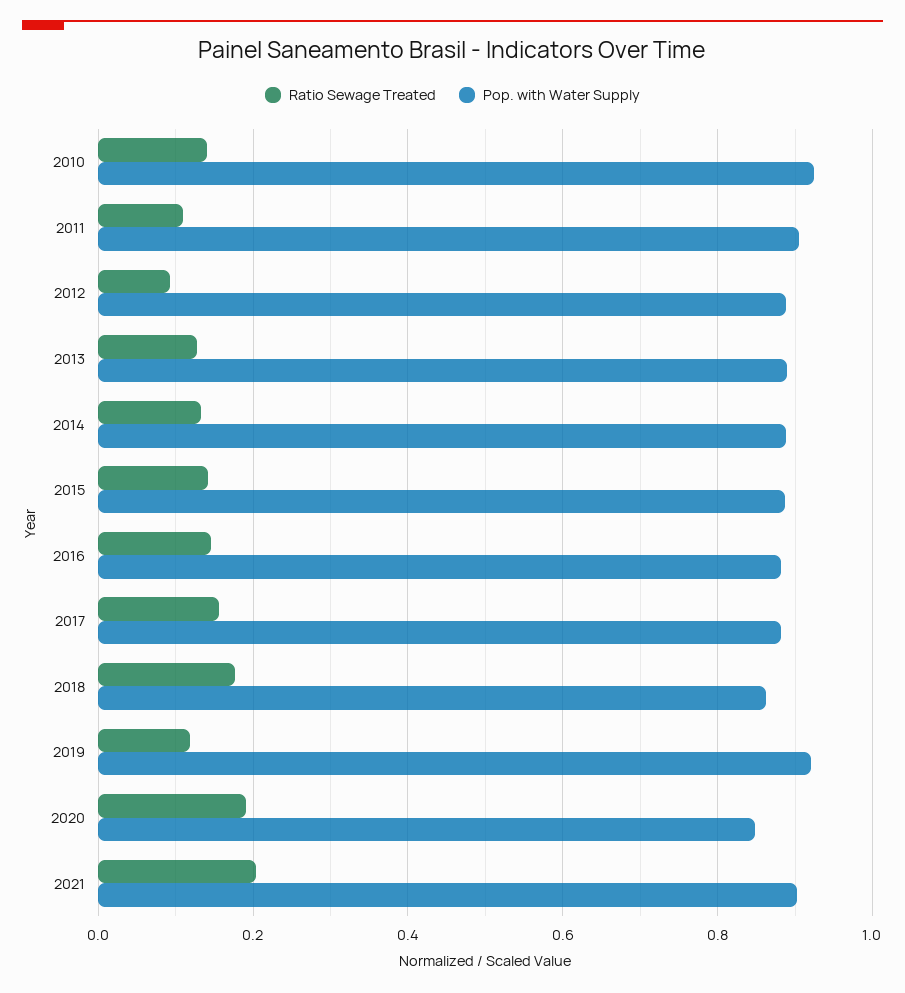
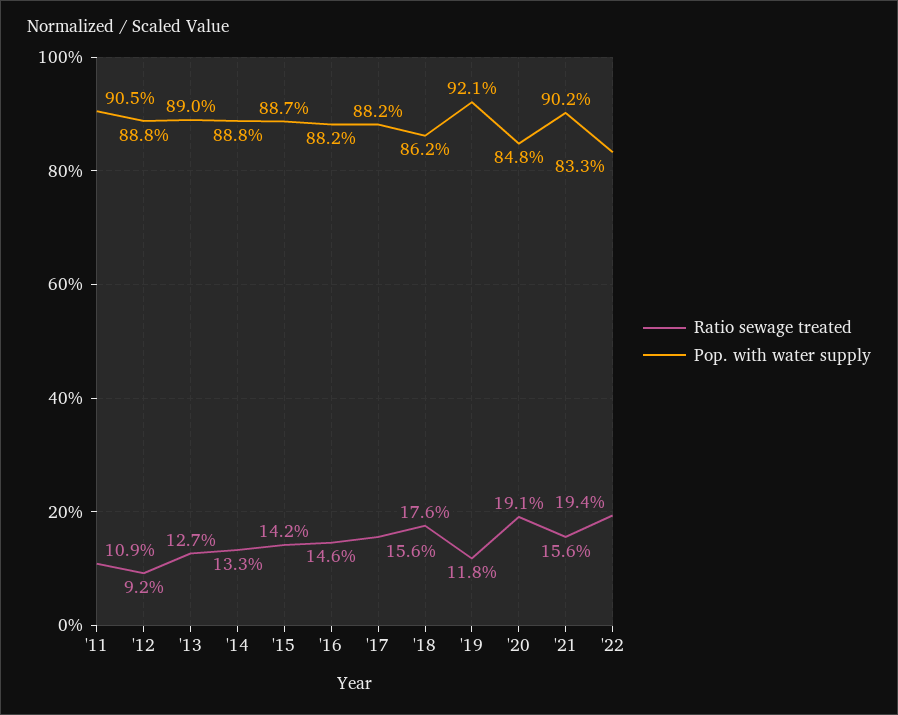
Ratio Sewage Treated, 2010: 0.14 -> none
Pop. with Water Supply, 2010: 0.92 -> none
Ratio Sewage Treated, 2021: 0.2 -> 0.156
Ratio Sewage Treated, '22: none -> 0.194
Pop. with Water Supply, '22: none -> 0.833

